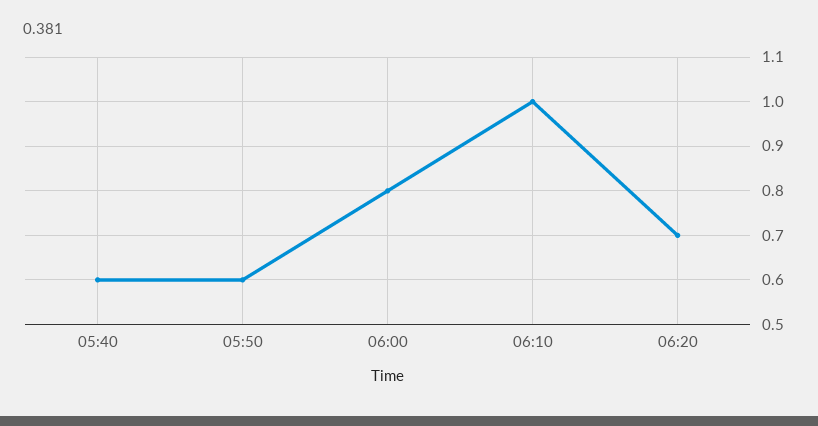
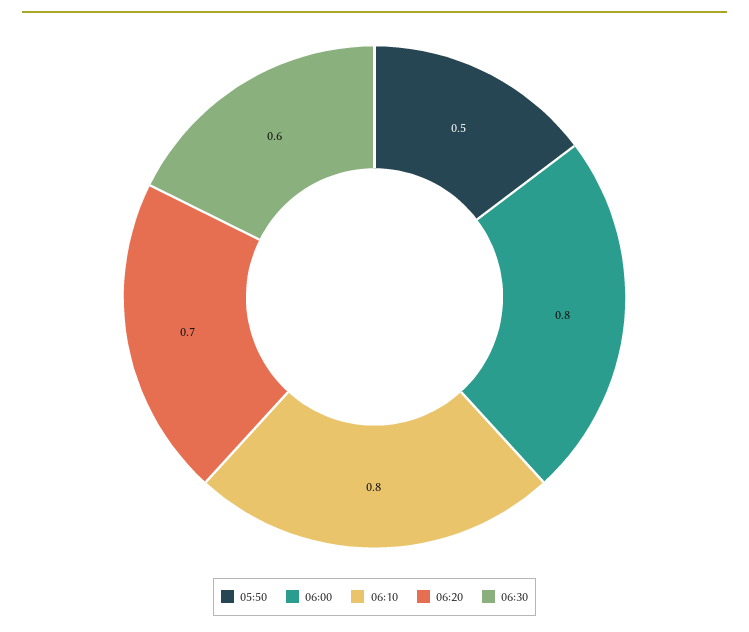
05:40: 0.6 -> none
05:50: 0.6 -> 0.5
06:10: 1 -> 0.8
06:30: none -> 0.6

